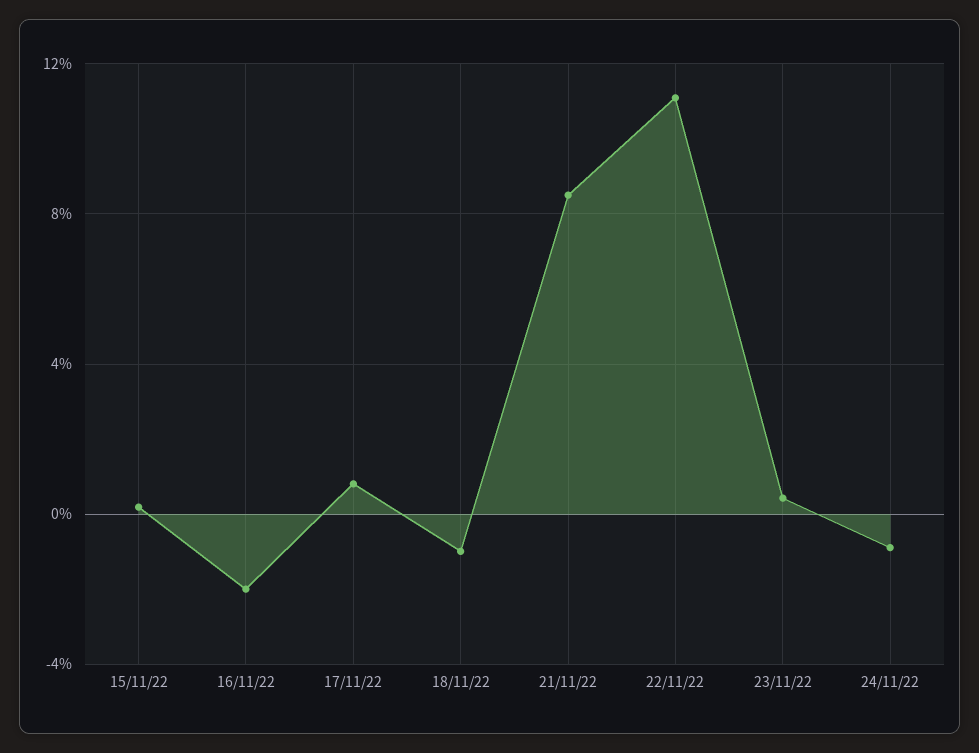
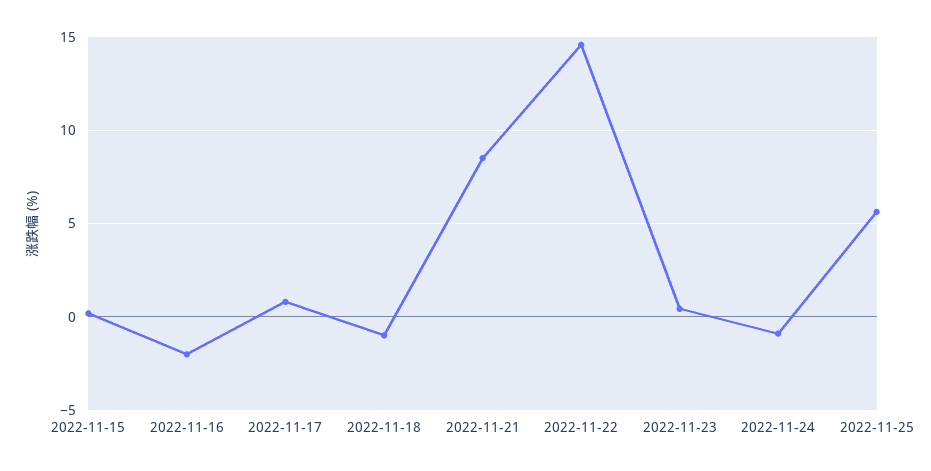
22/11/22: 11 -> 14.5
2022-11-25: none -> 5.5

